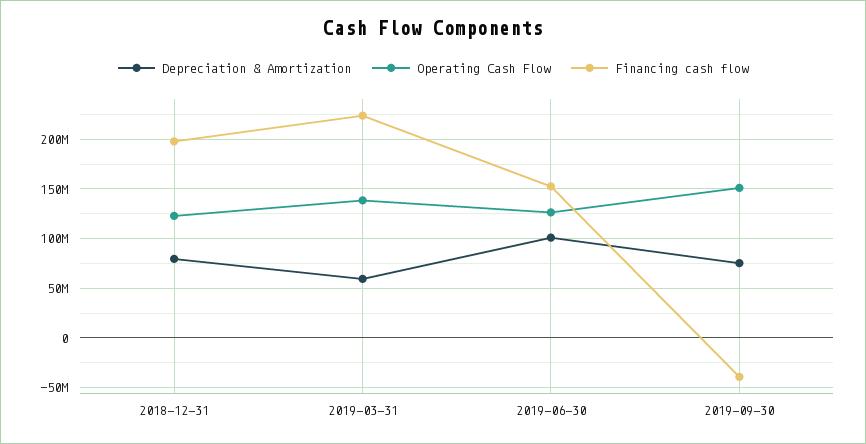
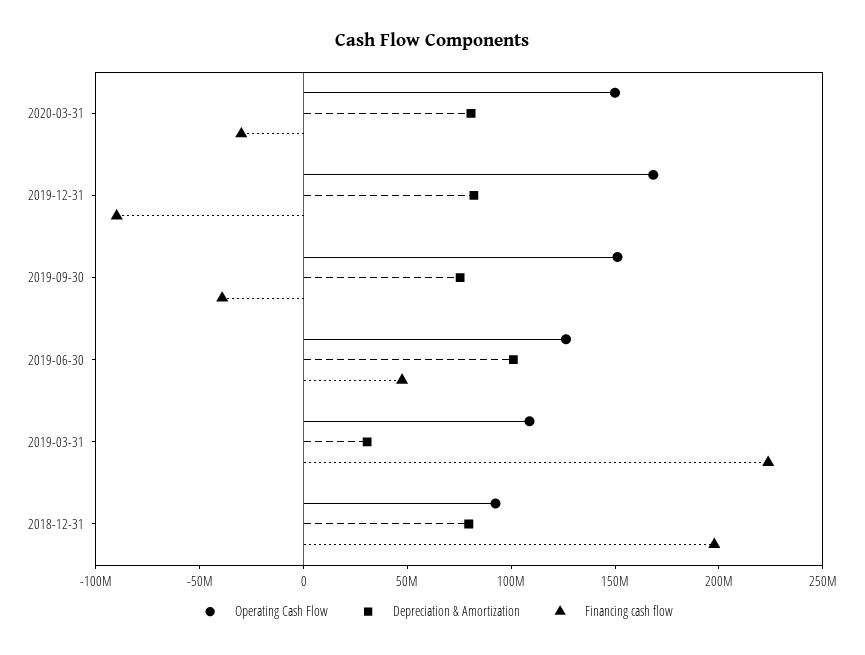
Operating Cash Flow, 2018-12-31: 120000000 -> 90000000
Depreciation & Amortization, 2019-03-31: 60000000 -> 30000000
Operating Cash Flow, 2019-03-31: 140000000 -> 110000000
Financing cash flow, 2019-06-30: 150000000 -> 50000000
Operating Cash Flow, 2020-03-31: none -> 150000000
Depreciation & Amortization, 2020-03-31: none -> 80000000
Financing cash flow, 2020-03-31: none -> -30000000
Operating Cash Flow, 2019-12-31: none -> 170000000
Depreciation & Amortization, 2019-12-31: none -> 80000000
Financing cash flow, 2019-12-31: none -> -90000000

